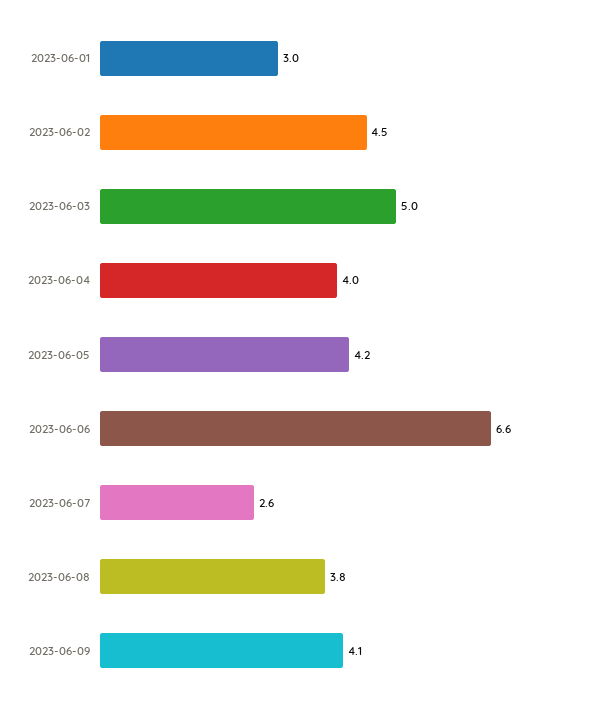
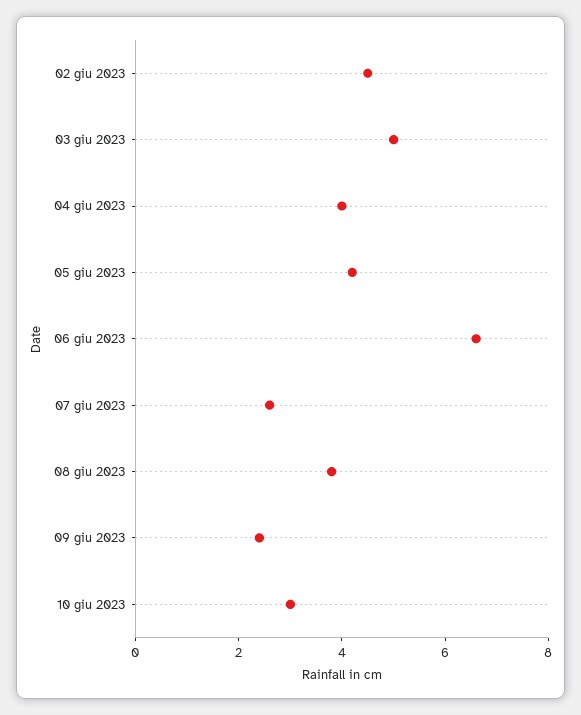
2023-06-01: 3 -> none
2023-06-09: 4.1 -> 2.5
10 giu 2023: none -> 3

